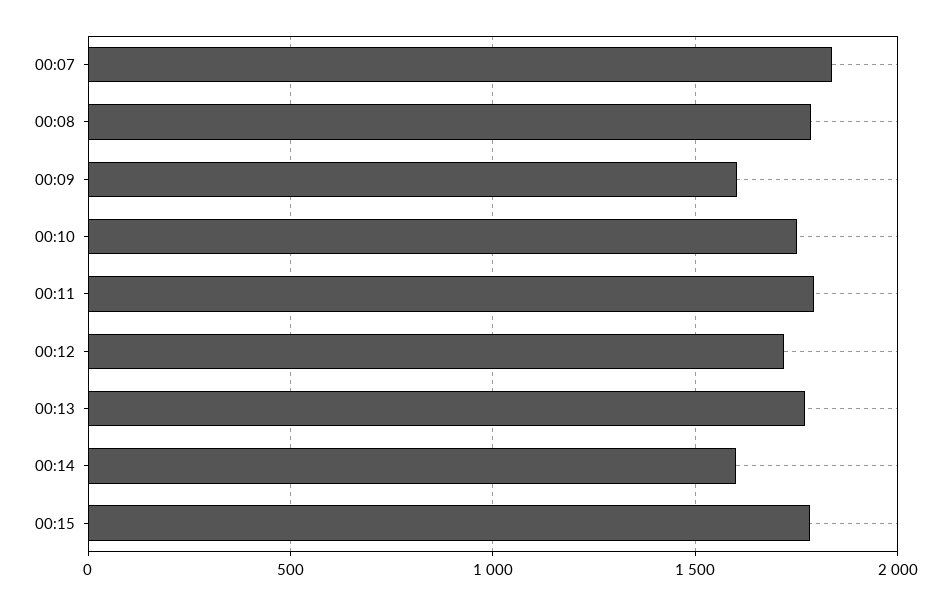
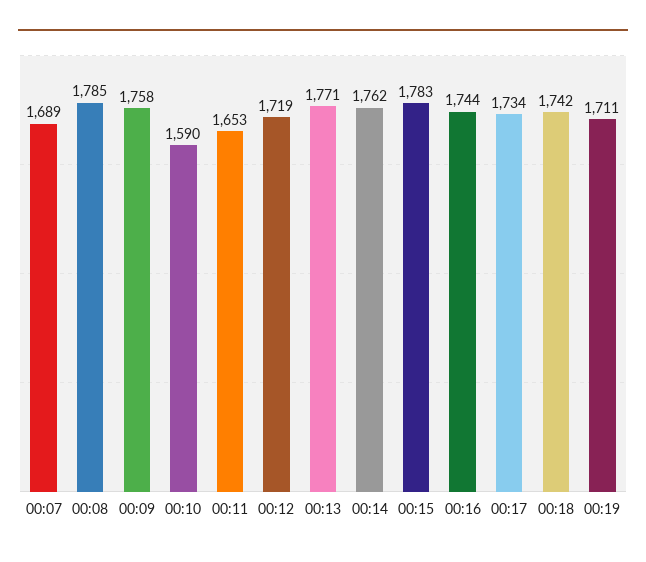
00:07: 1850 -> 1689
00:09: 1600 -> 1758
00:10: 1750 -> 1590
00:11: 1800 -> 1653
00:14: 1600 -> 1762
00:16: none -> 1744
00:17: none -> 1734
00:18: none -> 1742
00:19: none -> 1711

